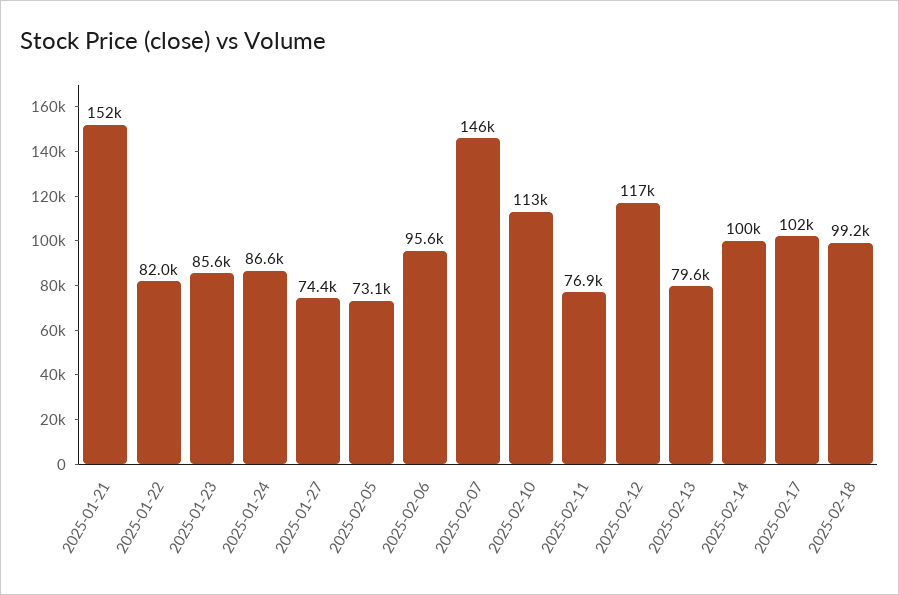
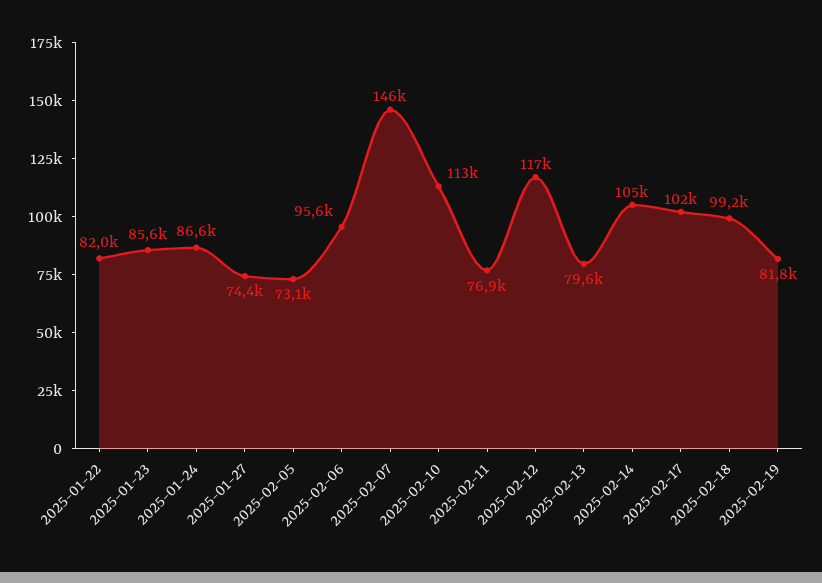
2025-01-21: 152000 -> none
2025-02-14: 100000 -> 105000
2025-02-19: none -> 81800

